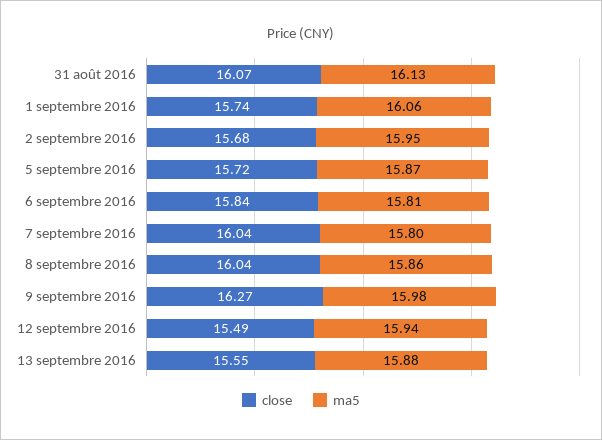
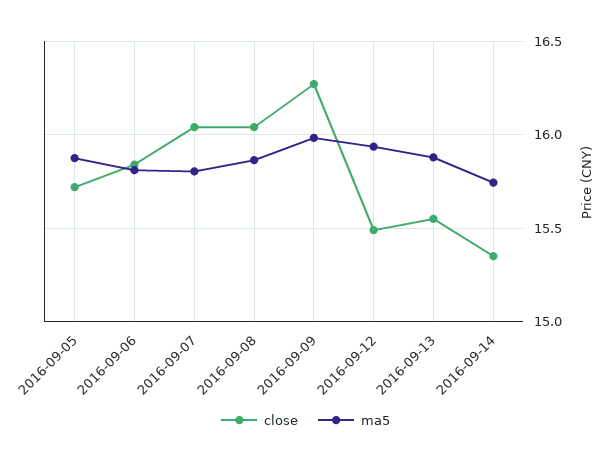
close, 31 août 2016: 16.07 -> none
ma5, 31 août 2016: 16.13 -> none
close, 1 septembre 2016: 15.74 -> none
ma5, 1 septembre 2016: 16.06 -> none
close, 2 septembre 2016: 15.68 -> none
ma5, 2 septembre 2016: 15.95 -> none
close, 2016-09-14: none -> 15.35
ma5, 2016-09-14: none -> 15.75

